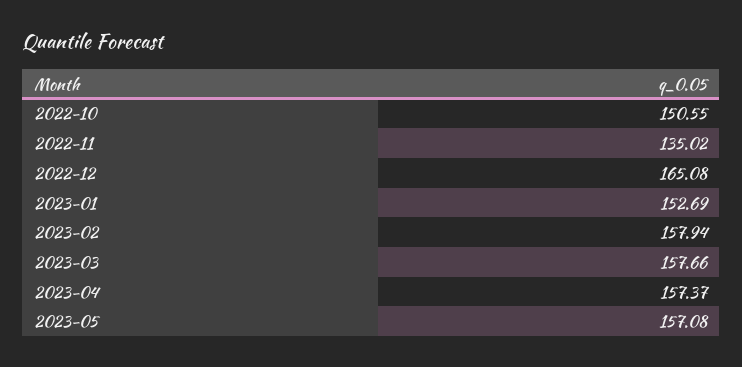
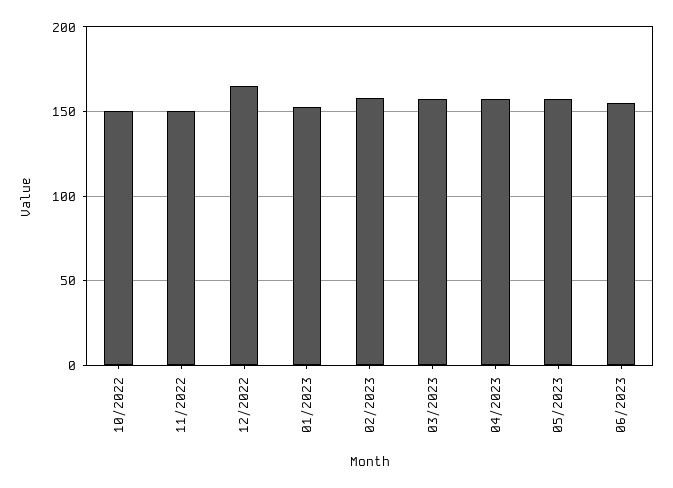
2022-11: 135.02 -> 150
06/2023: none -> 155

